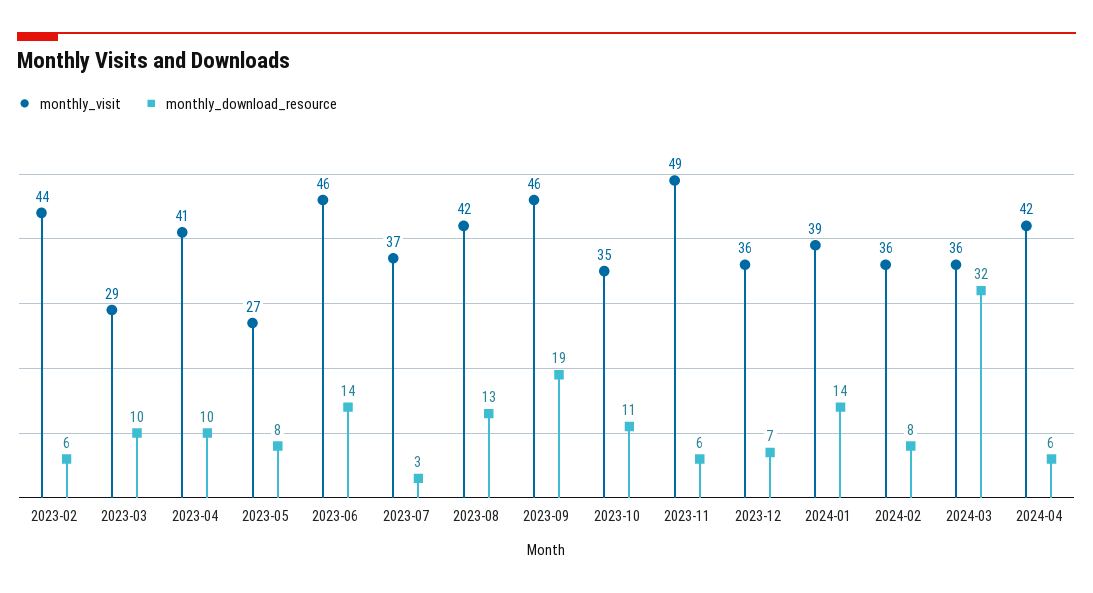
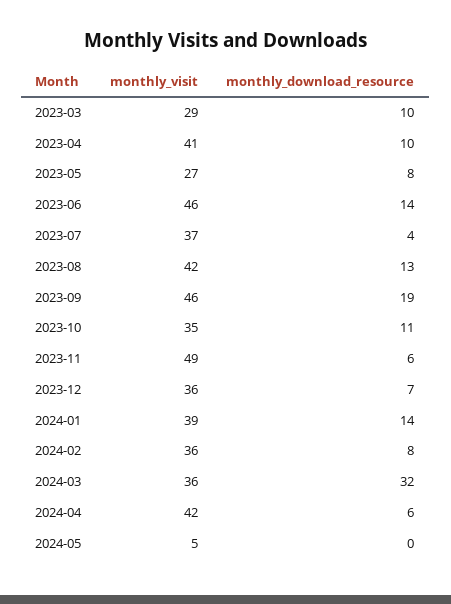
monthly_visit, 2023-02: 44 -> none
monthly_download_resource, 2023-02: 6 -> none
monthly_download_resource, 2023-07: 3 -> 4
monthly_visit, 2024-05: none -> 5
monthly_download_resource, 2024-05: none -> 0

